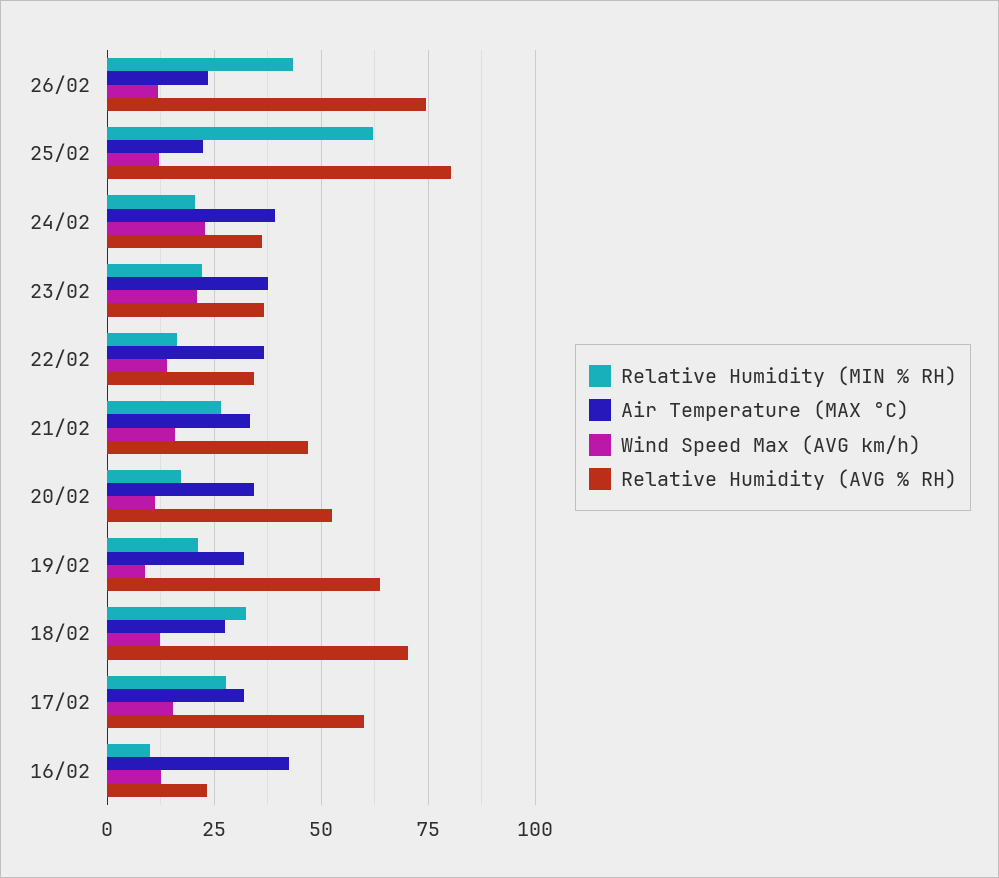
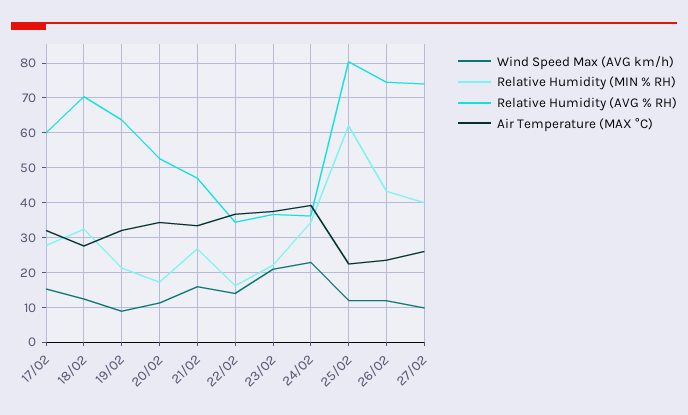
Relative Humidity (MIN % RH), 24/02: 20 -> 34
Relative Humidity (MIN % RH), 16/02: 10 -> none
Air Temperature (MAX °C), 16/02: 42.5 -> none
Wind Speed Max (AVG km/h), 16/02: 12.5 -> none
Relative Humidity (AVG % RH), 16/02: 22.5 -> none
Wind Speed Max (AVG km/h), 27/02: none -> 10
Relative Humidity (MIN % RH), 27/02: none -> 40
Relative Humidity (AVG % RH), 27/02: none -> 74
Air Temperature (MAX °C), 27/02: none -> 26

